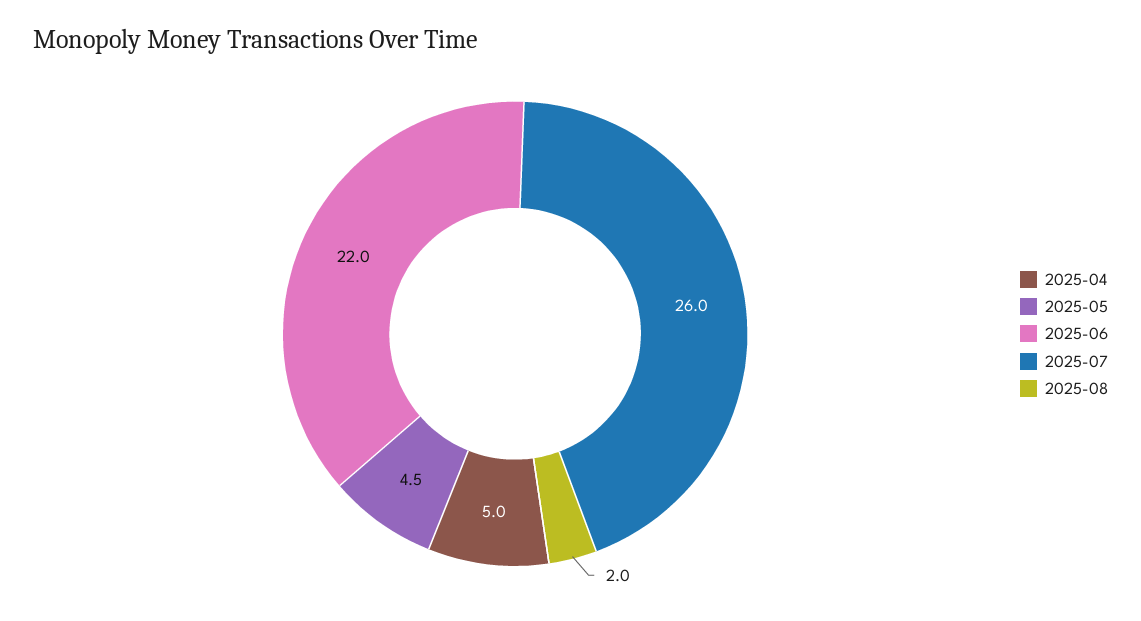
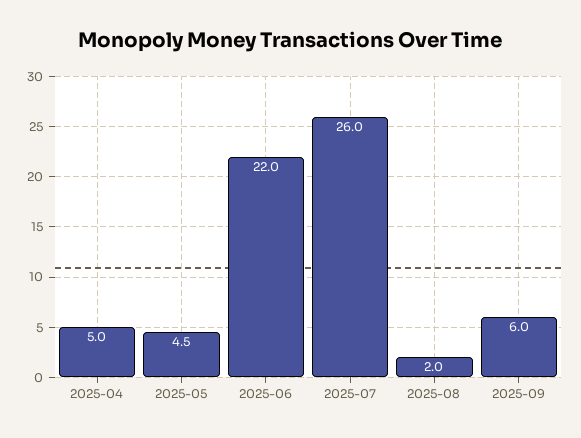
2025-09: none -> 6

